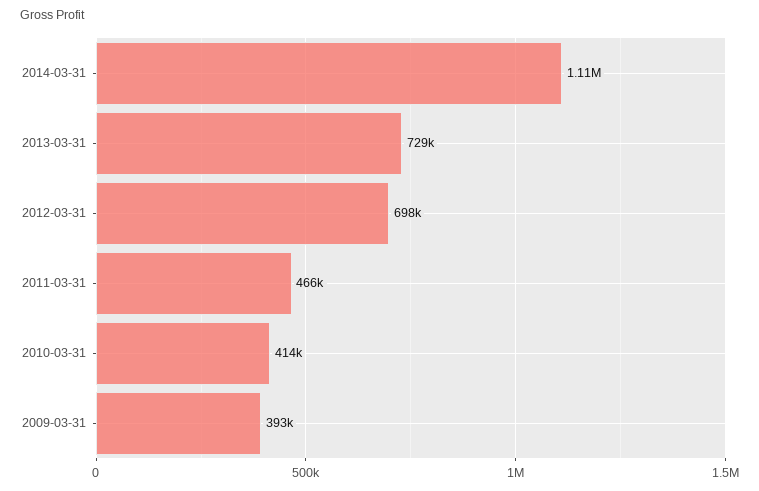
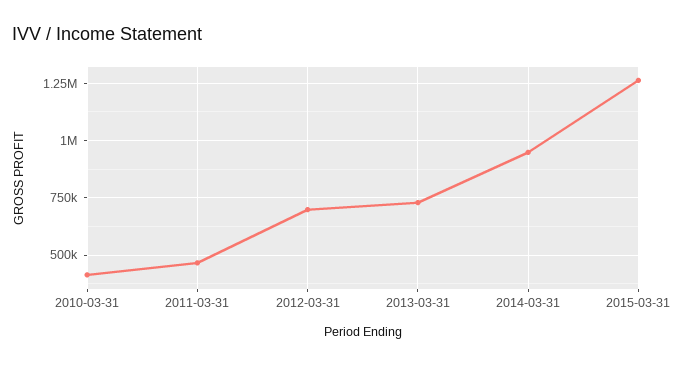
2014-03-31: 1110000 -> 950000
2009-03-31: 393000 -> none
2015-03-31: none -> 1250000

